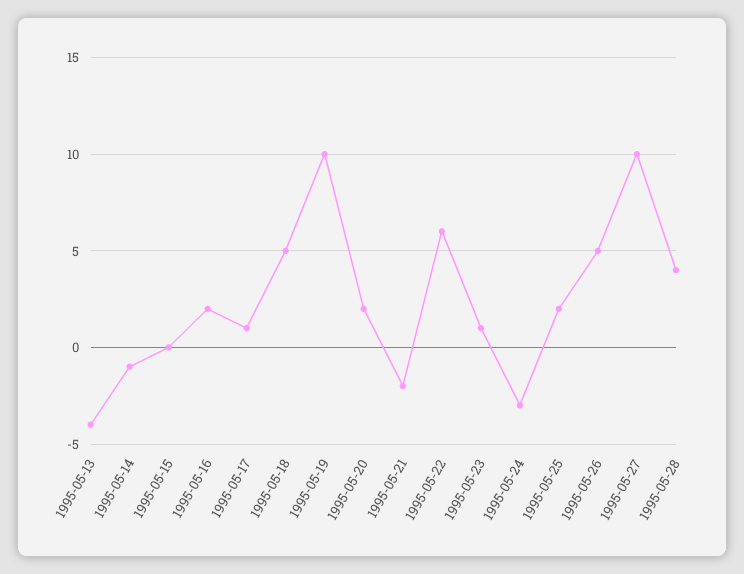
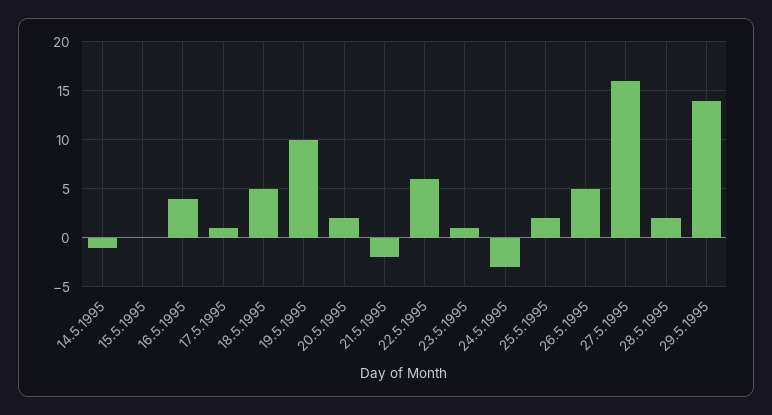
1995-05-13: -4 -> none
1995-05-16: 2 -> 4
1995-05-27: 10 -> 16
1995-05-28: 4 -> 2
29.5.1995: none -> 14

